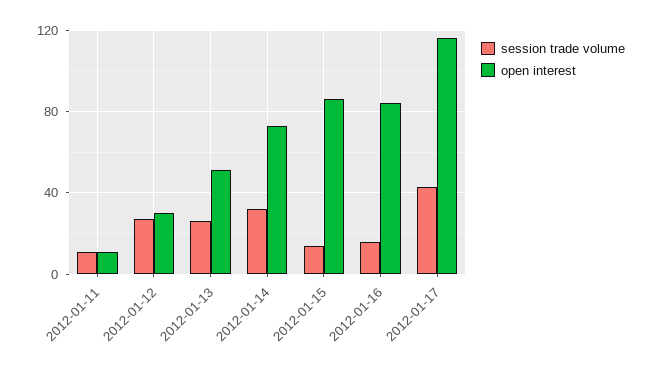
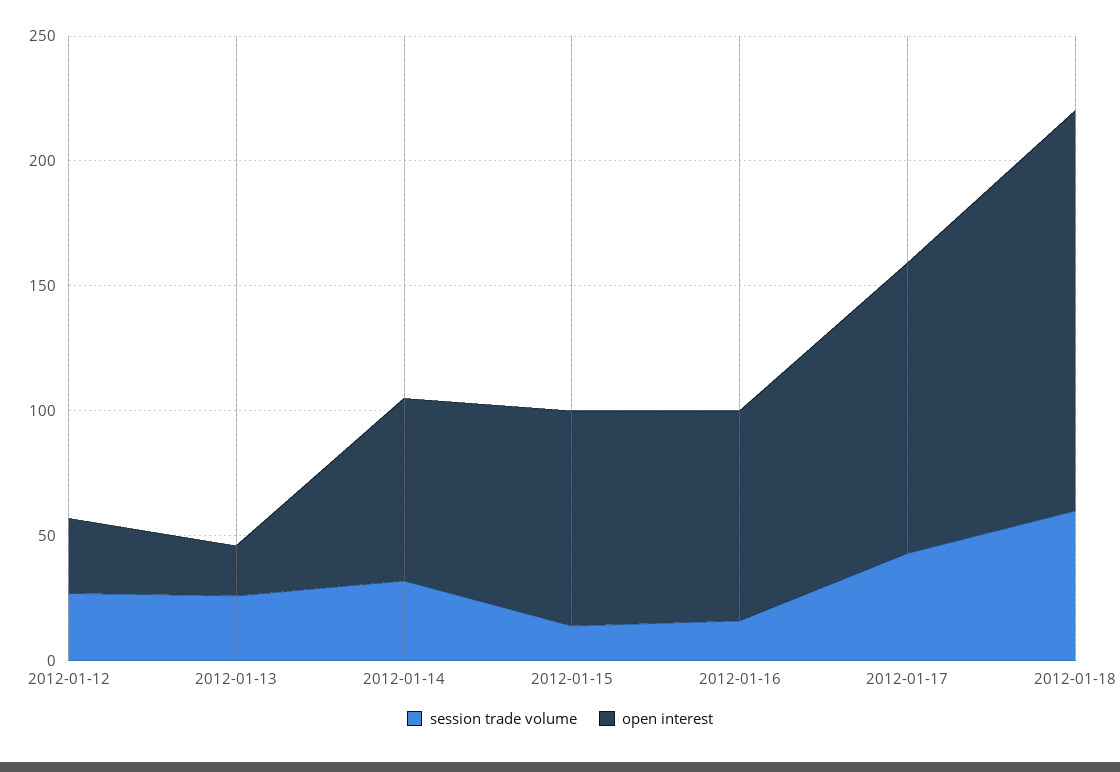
session trade volume, 2012-01-11: 10 -> none
open interest, 2012-01-11: 10 -> none
open interest, 2012-01-13: 50 -> 20
session trade volume, 2012-01-18: none -> 60
open interest, 2012-01-18: none -> 160

